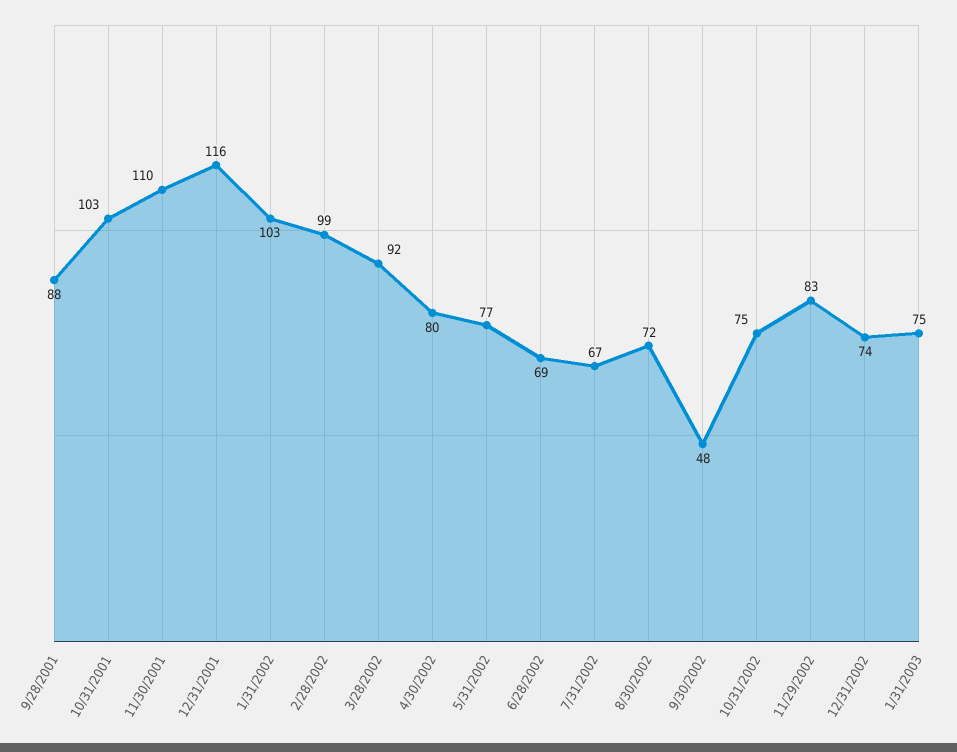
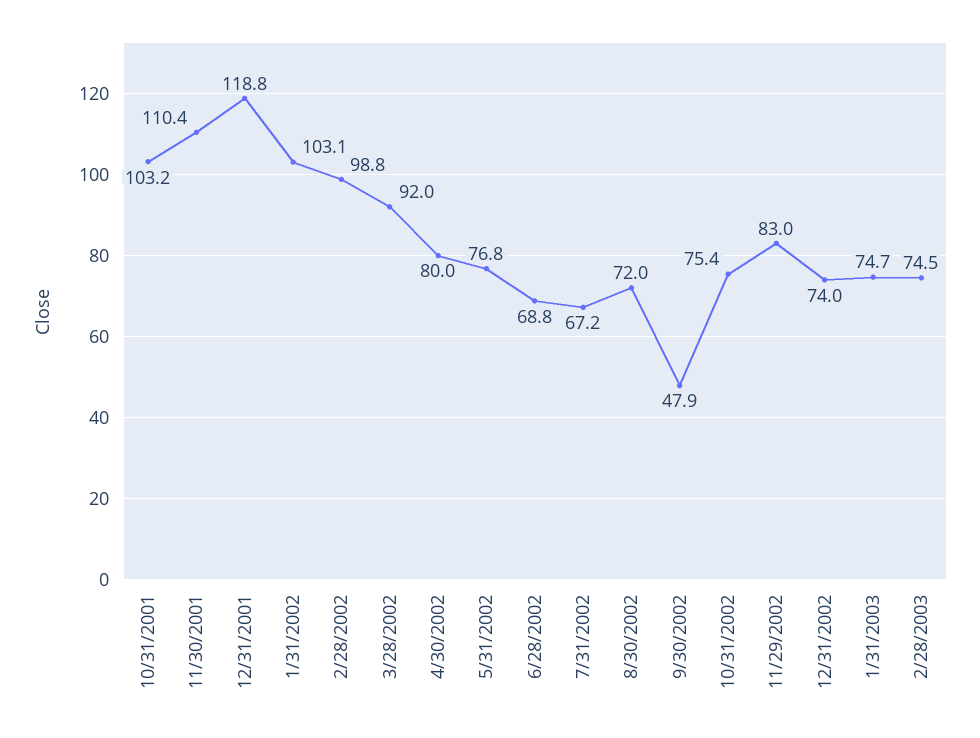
9/28/2001: 88 -> none
12/31/2001: 116 -> 118.8
2/28/2003: none -> 74.5

